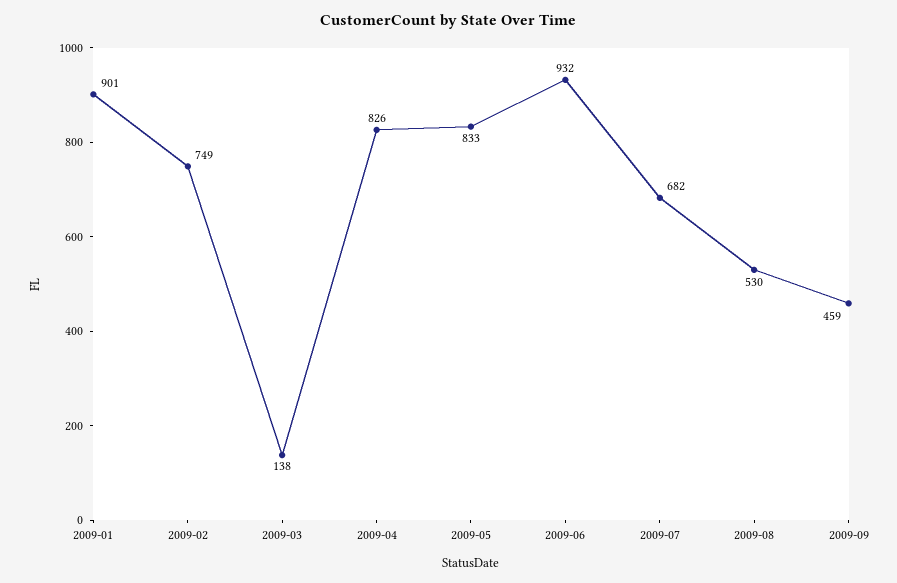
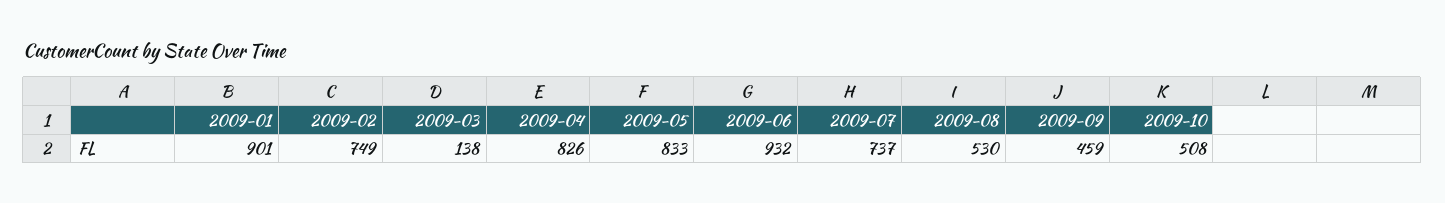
2009-07: 682 -> 737
2009-10: none -> 508

